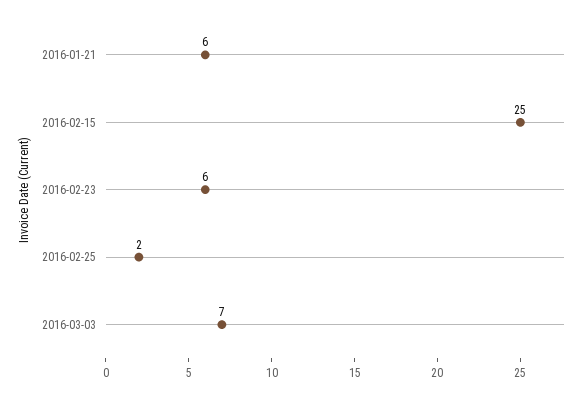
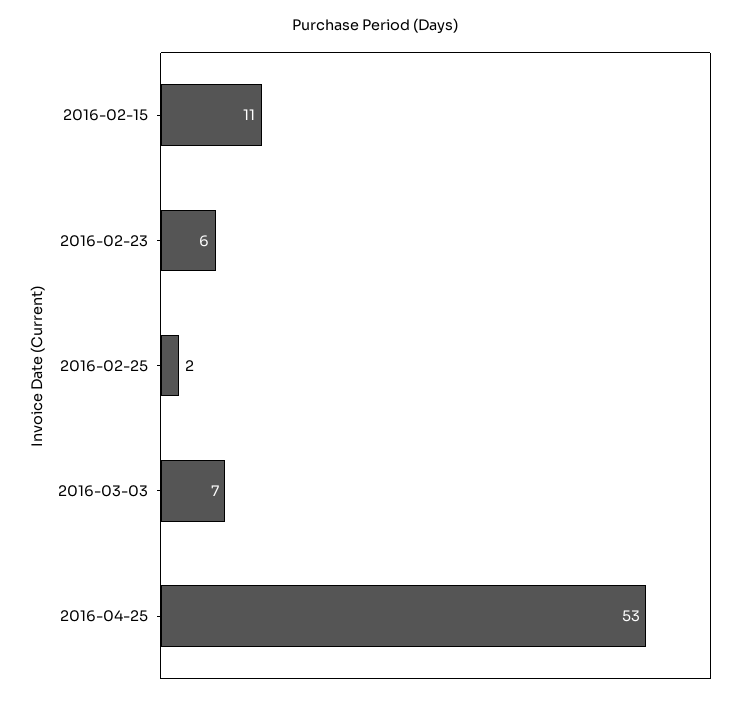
2016-01-21: 6 -> none
2016-02-15: 25 -> 11
2016-04-25: none -> 53

